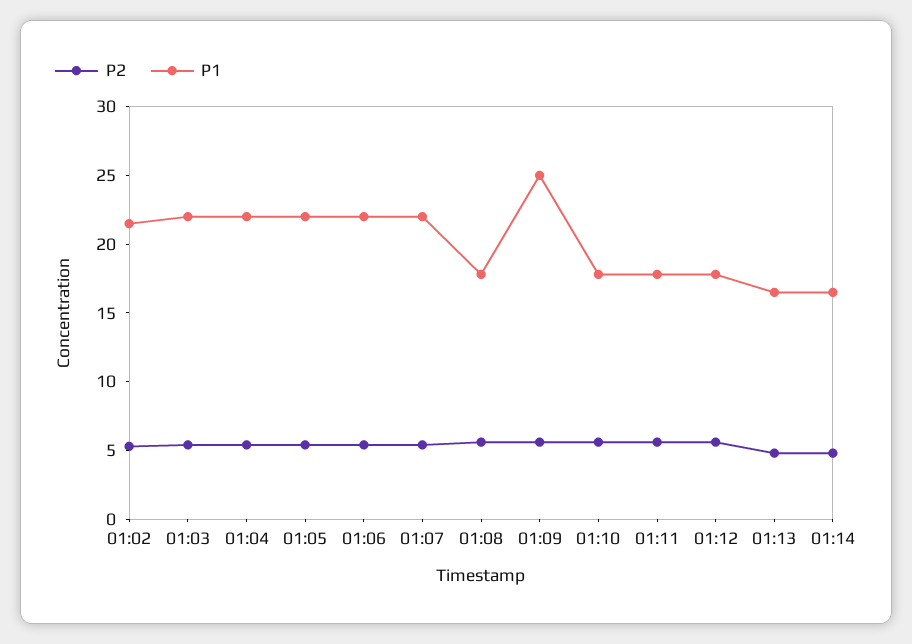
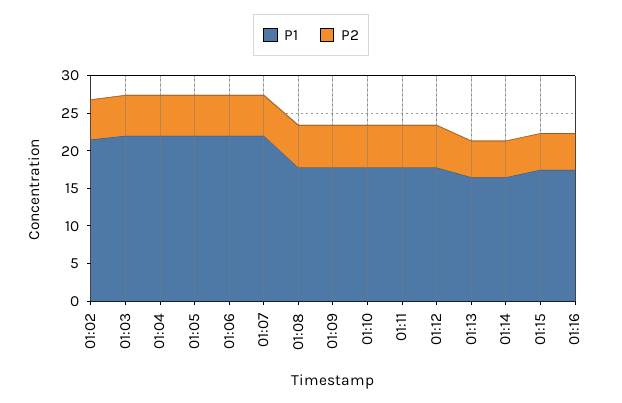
P1, 01:09: 25 -> 17.5
P1, 01:15: none -> 17.5
P2, 01:15: none -> 5
P1, 01:16: none -> 17.5
P2, 01:16: none -> 5

